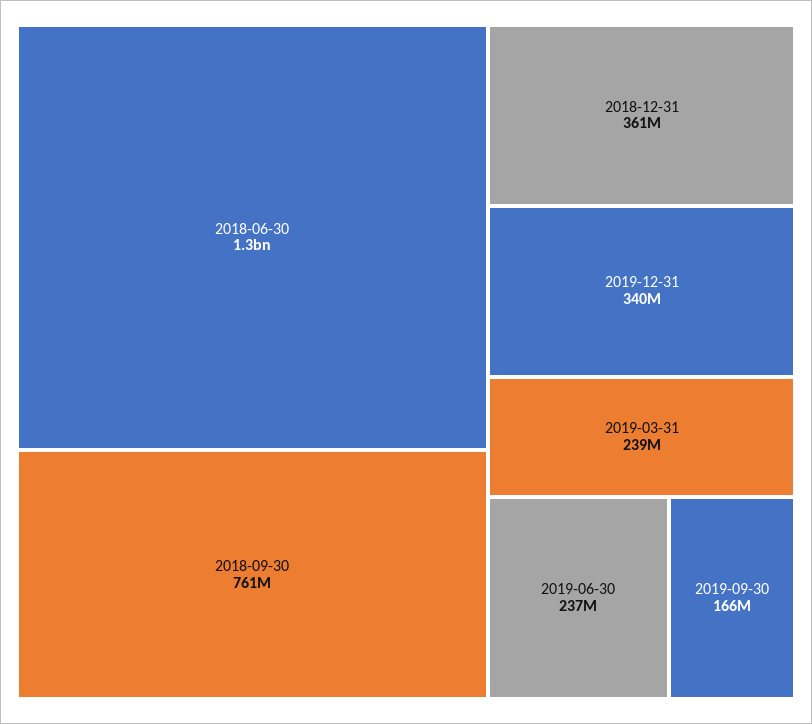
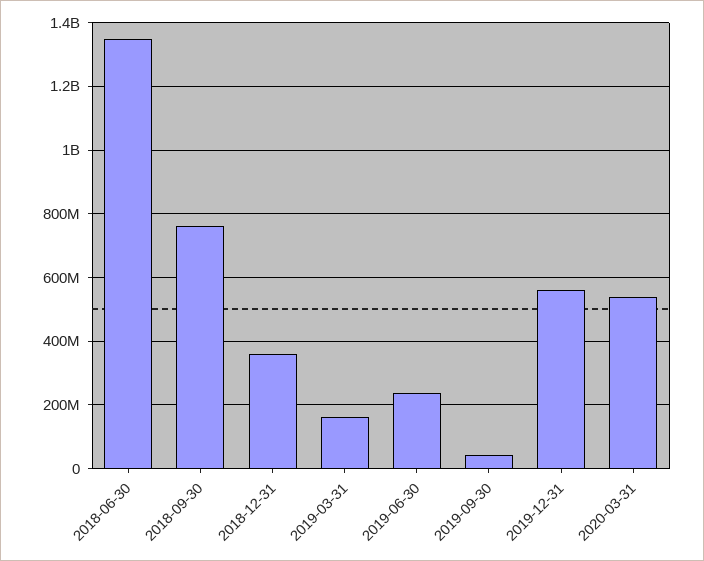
2019-12-31: 340000000 -> 560000000
2019-03-31: 239000000 -> 160000000
2019-09-30: 166000000 -> 40000000
2020-03-31: none -> 540000000

